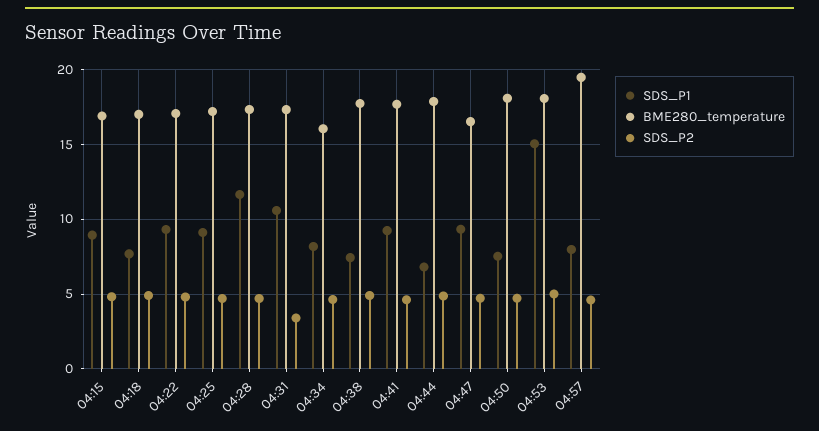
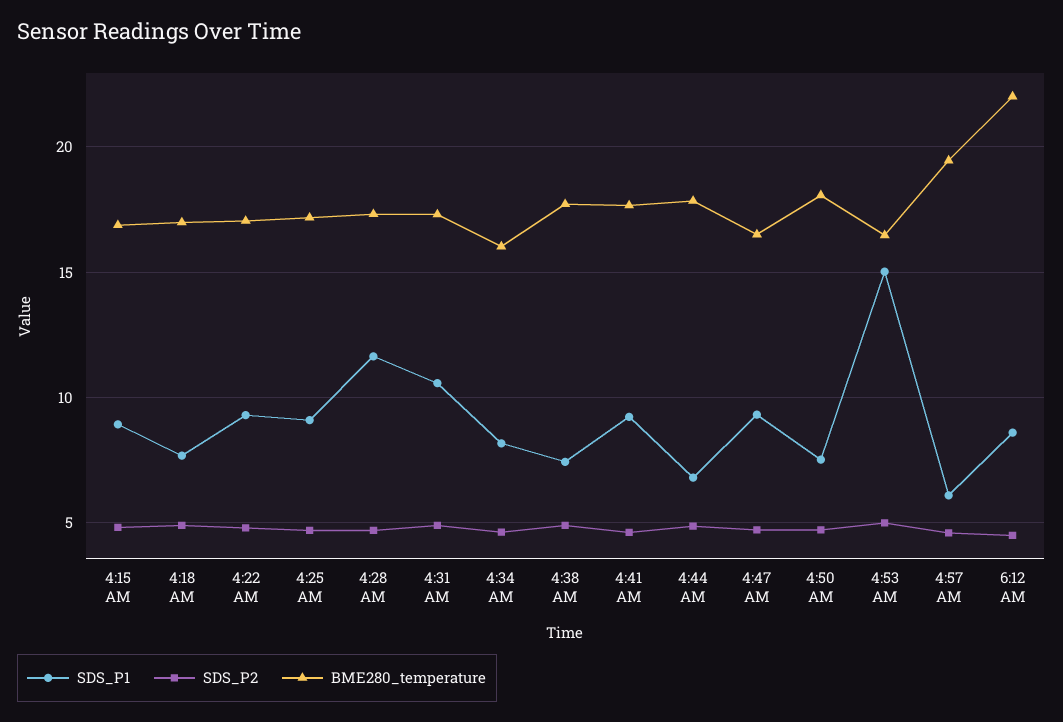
SDS_P2, 04:31: 3.5 -> 5
BME280_temperature, 04:53: 18 -> 16.5
SDS_P1, 04:57: 8 -> 6
SDS_P1, 6:12 AM: none -> 8.5
SDS_P2, 6:12 AM: none -> 4.5
BME280_temperature, 6:12 AM: none -> 22

